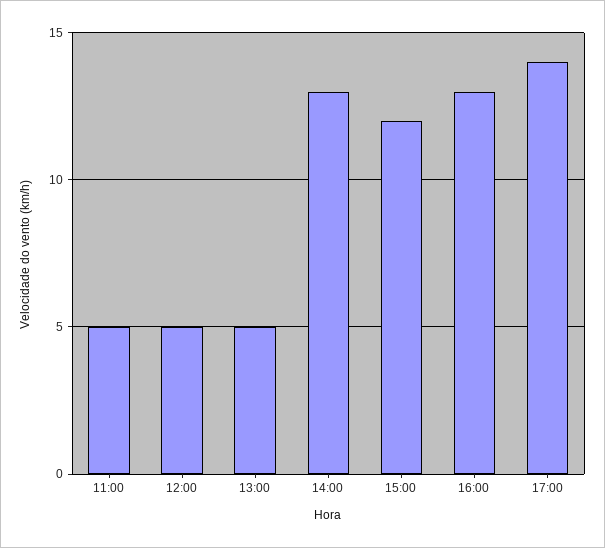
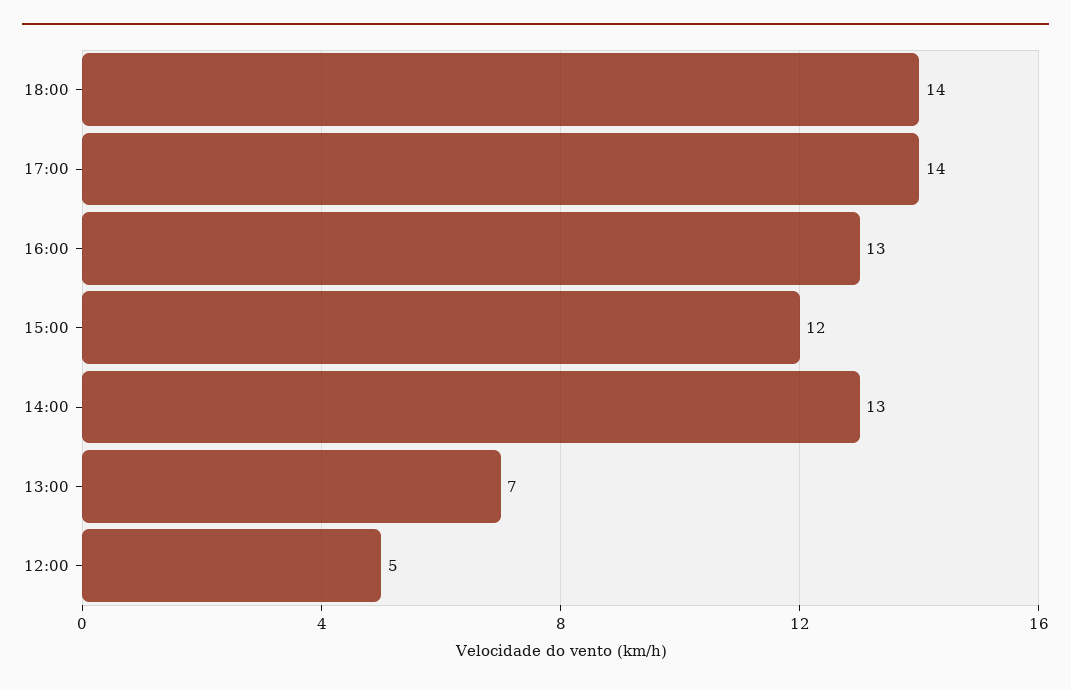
11:00: 5 -> none
13:00: 5 -> 7
18:00: none -> 14

